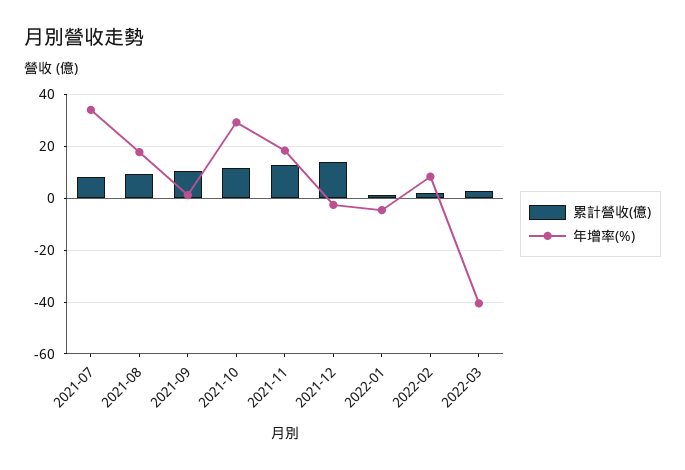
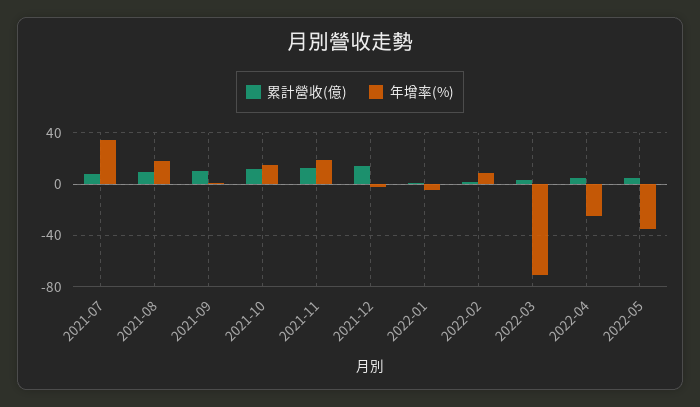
年增率(%), 2021-10: 30 -> 15
年增率(%), 2022-03: -40 -> -70
累計營收(億), 2022-04: none -> 5
年增率(%), 2022-04: none -> -25
累計營收(億), 2022-05: none -> 5
年增率(%), 2022-05: none -> -35

